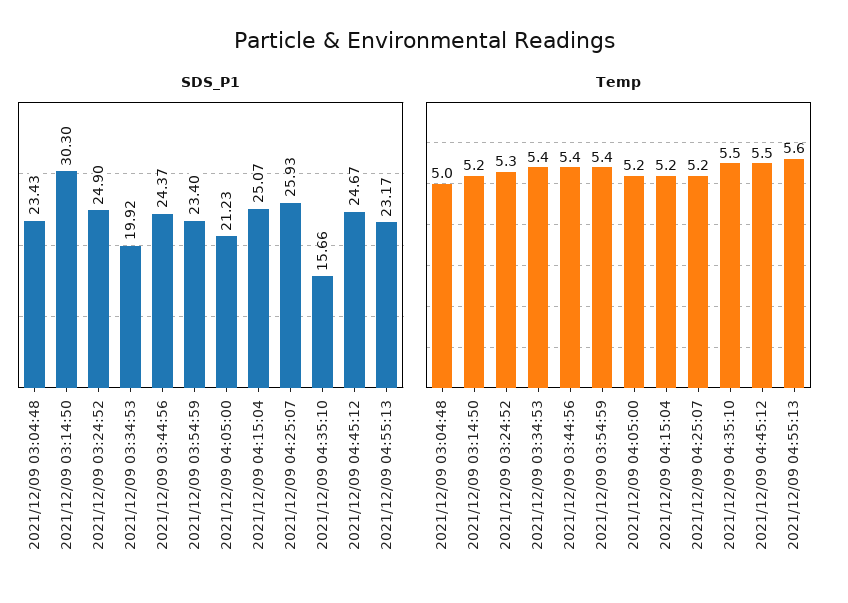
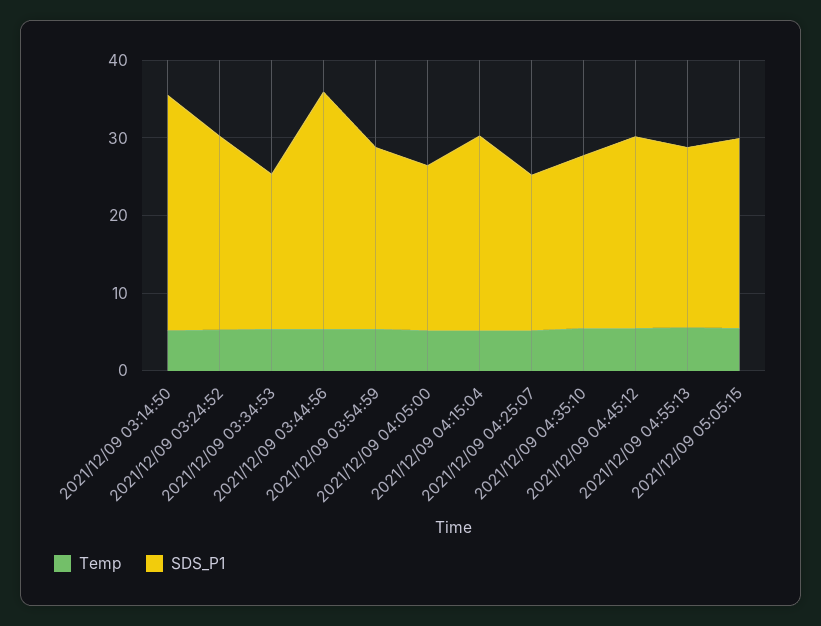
SDS_P1, 2021/12/09 03:04:48: 23.43 -> none
SDS_P1, 2021/12/09 03:44:56: 24.37 -> 30
SDS_P1, 2021/12/09 04:25:07: 25.93 -> 20
SDS_P1, 2021/12/09 04:35:10: 15.66 -> 22
Temp, 2021/12/09 03:04:48: 5 -> none
Temp, 2021/12/09 05:05:15: none -> 6
SDS_P1, 2021/12/09 05:05:15: none -> 24

